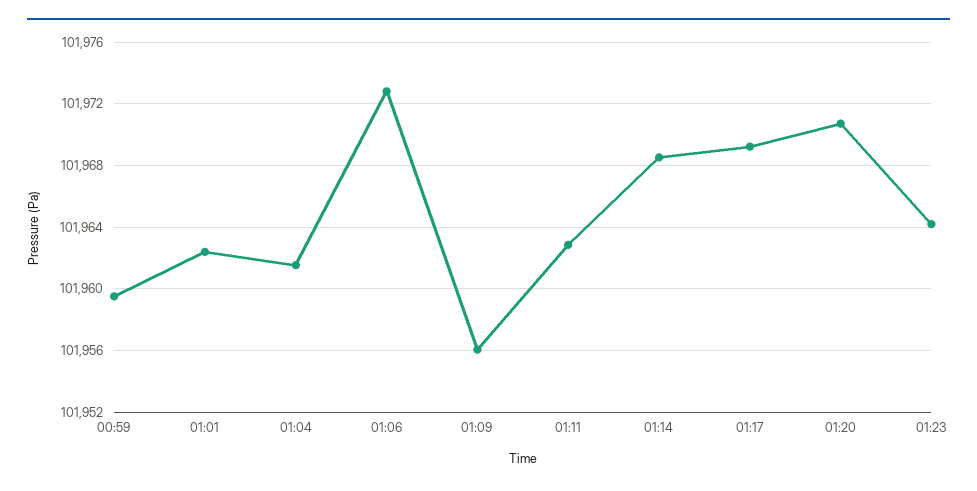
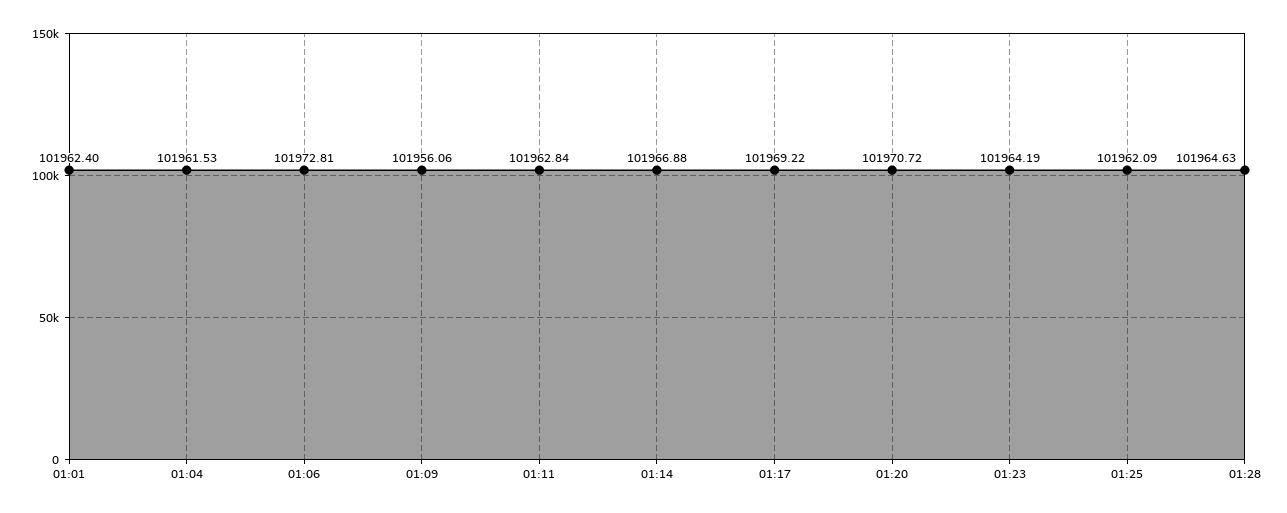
00:59: 101959.5 -> none
01:14: 101968.5 -> 101966.88
01:25: none -> 101962.09
01:28: none -> 101964.63

